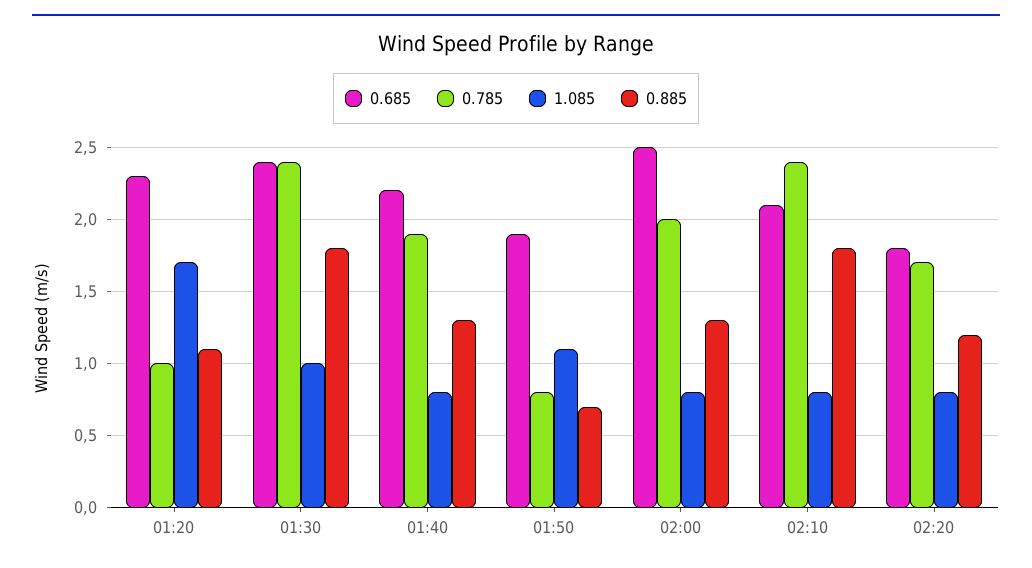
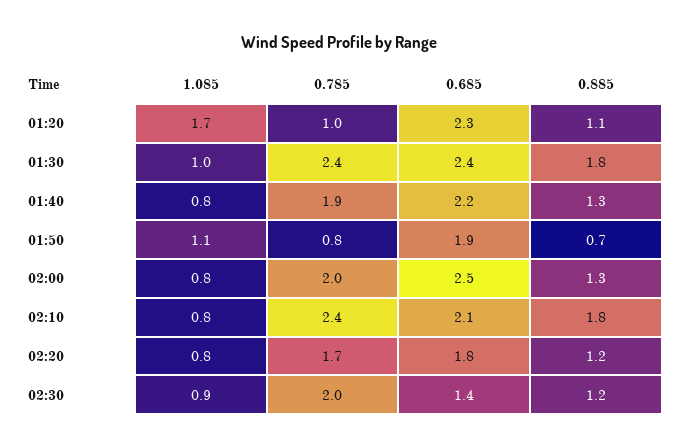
1.085, 02:30: none -> 0.9
0.785, 02:30: none -> 2
0.685, 02:30: none -> 1.4
0.885, 02:30: none -> 1.2

